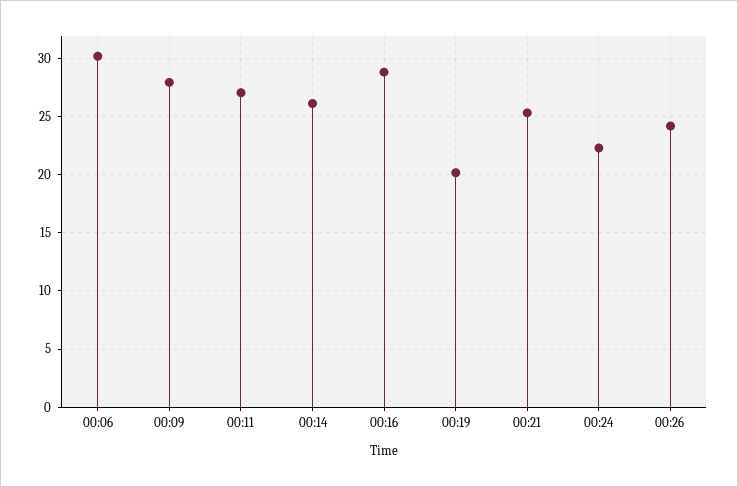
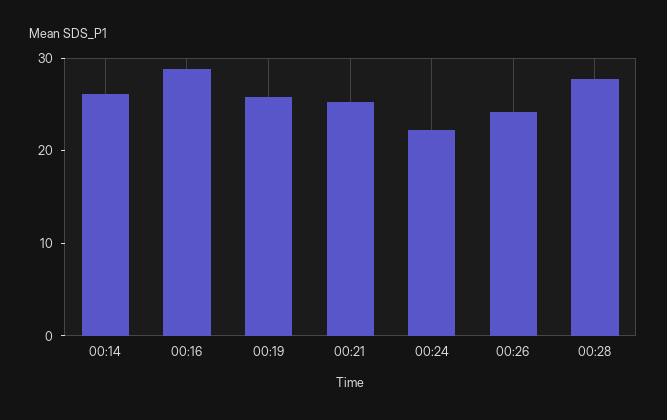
00:06: 30 -> none
00:09: 28 -> none
00:11: 27 -> none
00:19: 20 -> 26
00:28: none -> 28

